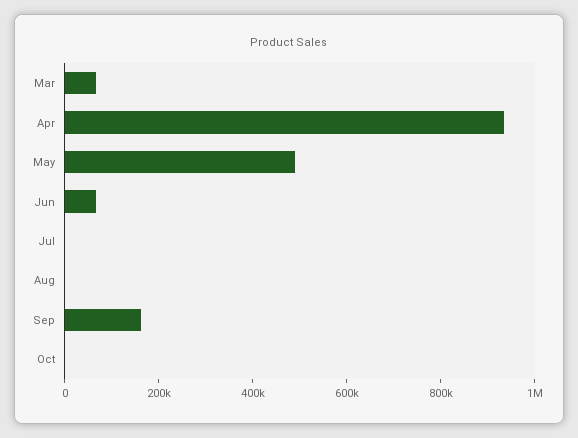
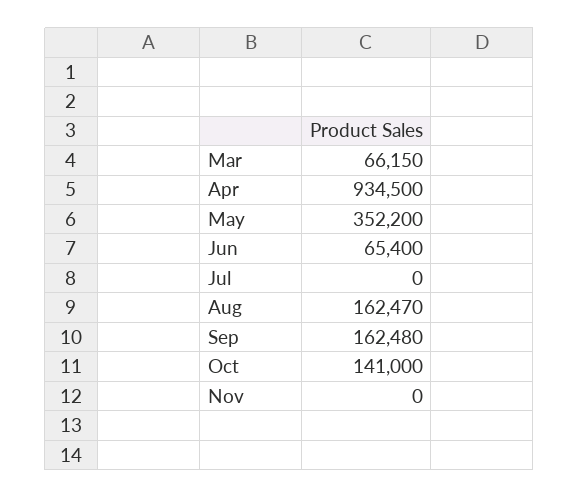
May: 500000 -> 352200
Aug: 0 -> 162470
Oct: 0 -> 141000
Nov: none -> 0

